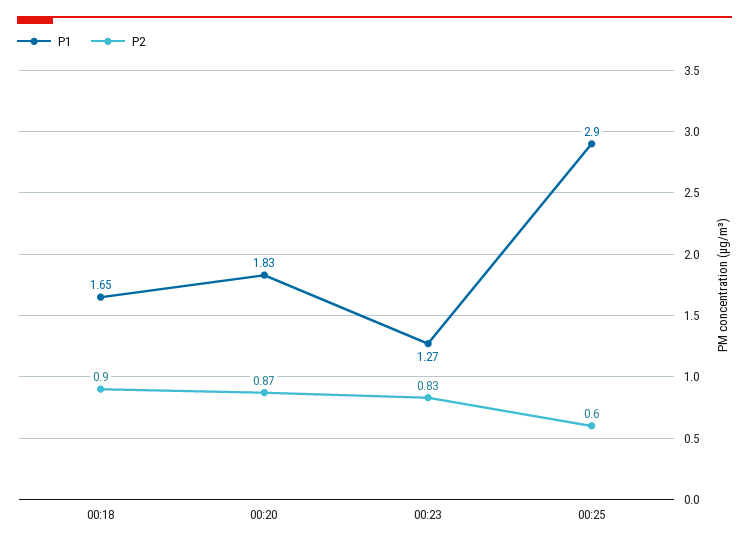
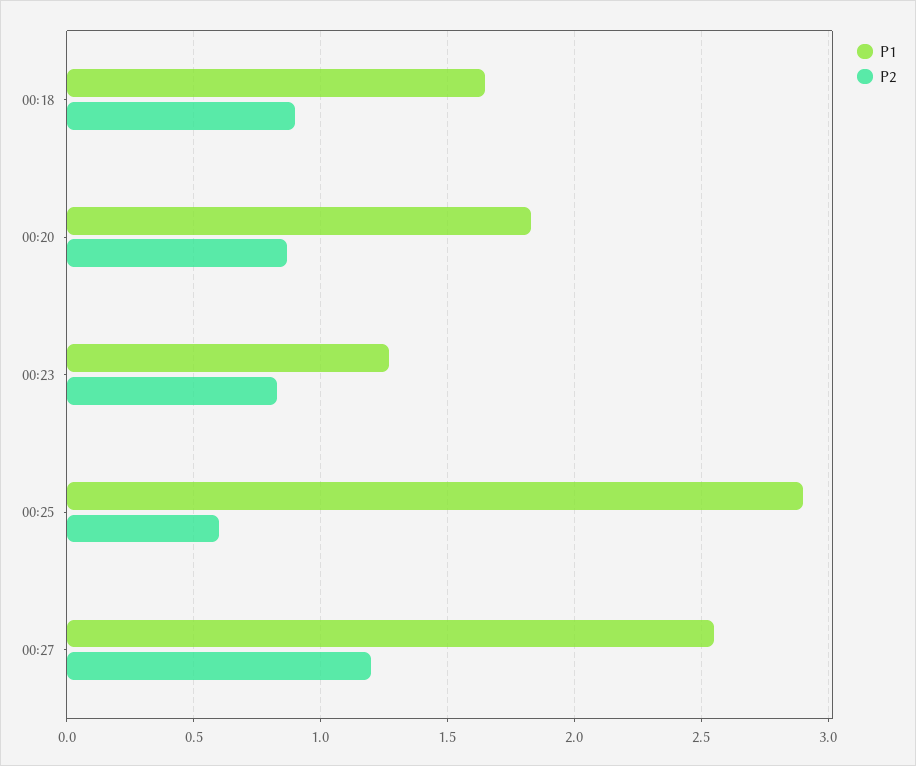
P1, 00:27: none -> 2.55
P2, 00:27: none -> 1.2

